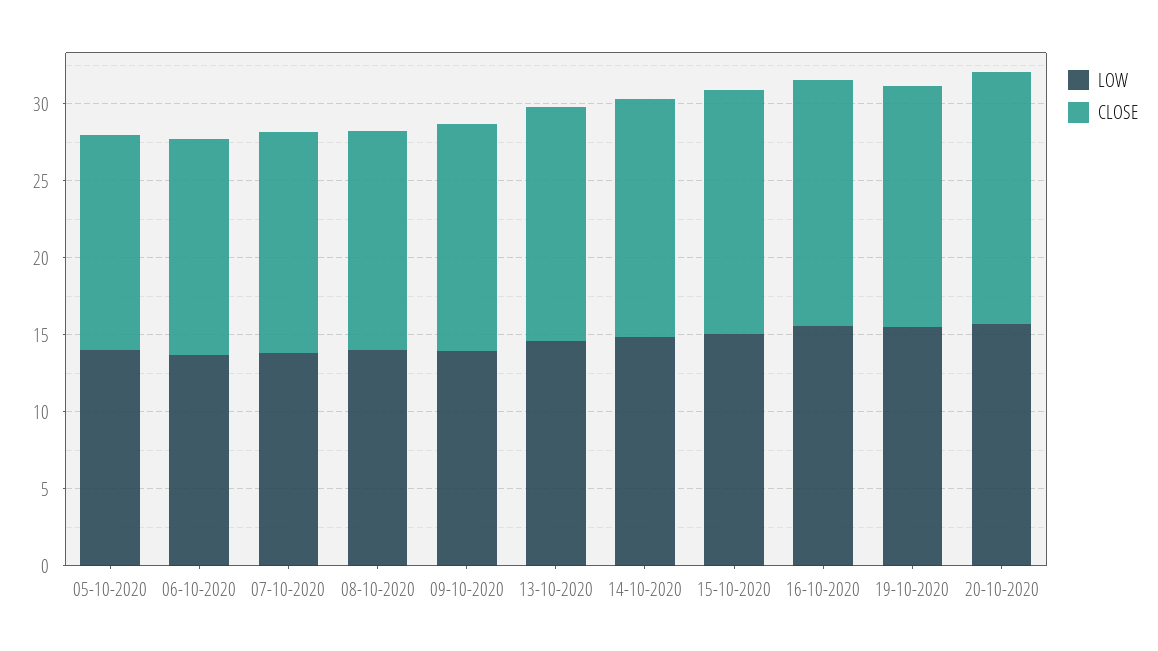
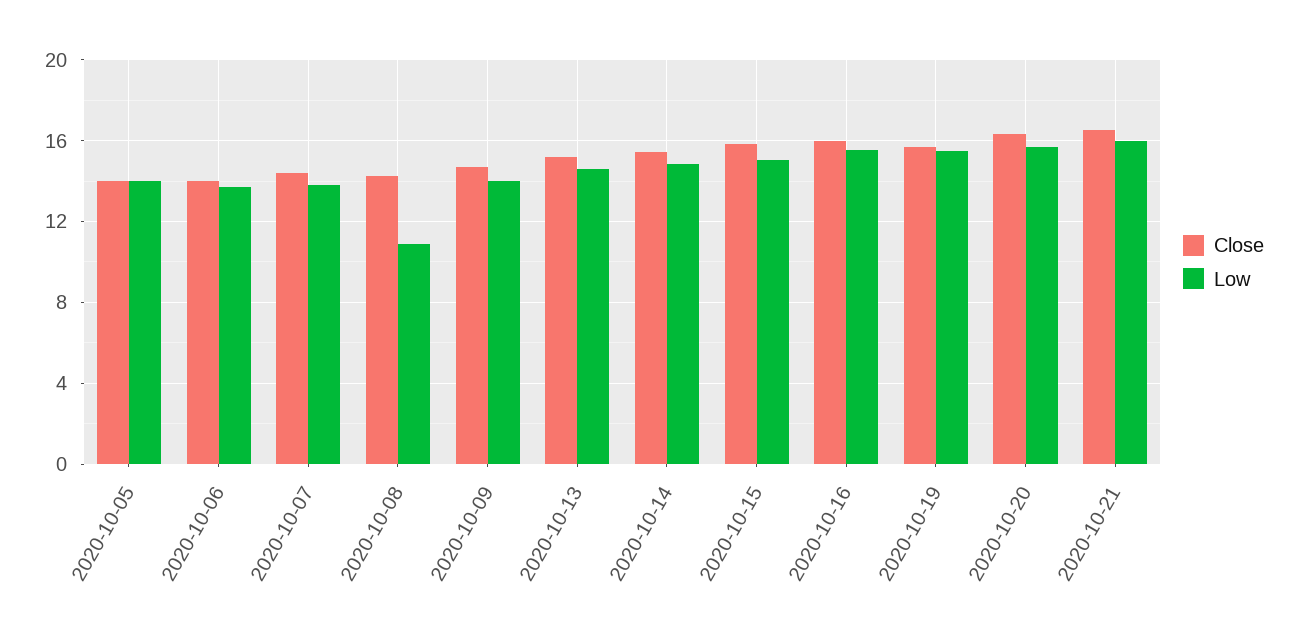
LOW, 08-10-2020: 14 -> 11
CLOSE, 2020-10-21: none -> 16.5
LOW, 2020-10-21: none -> 16

